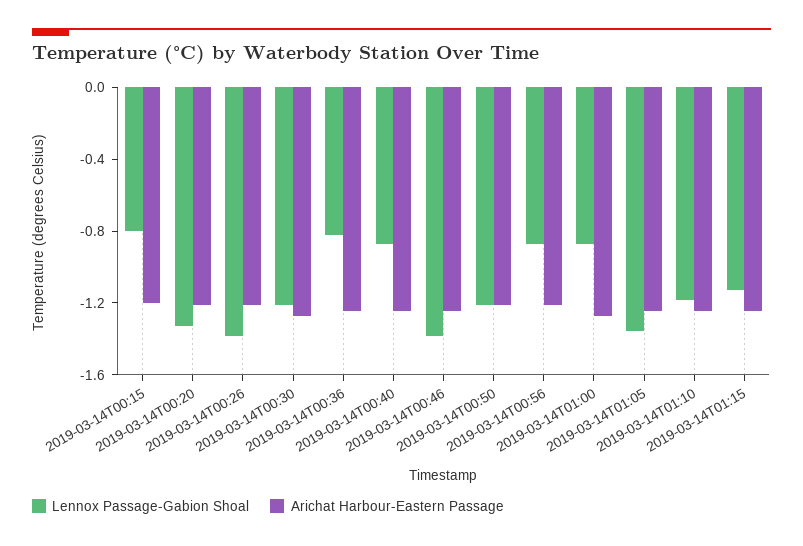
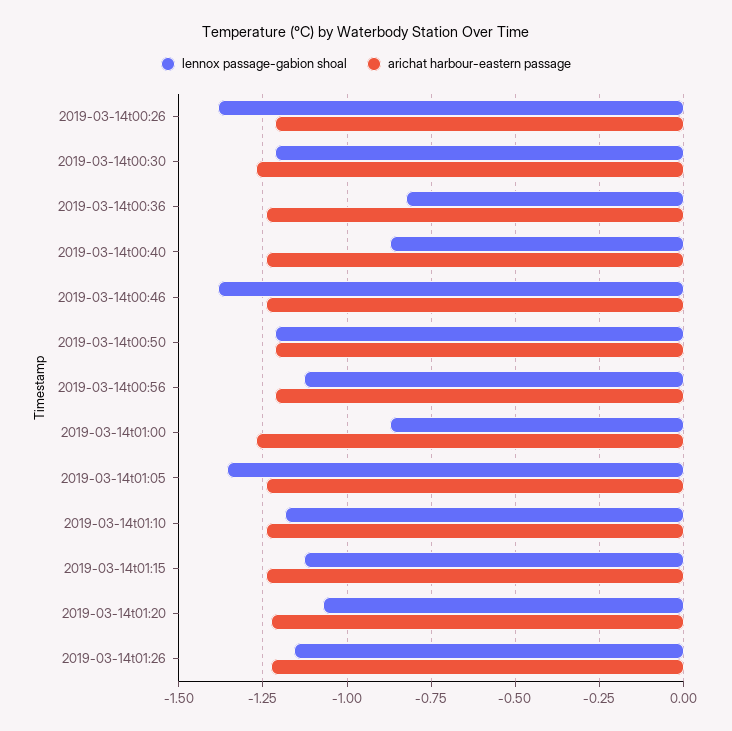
Lennox Passage-Gabion Shoal, 2019-03-14T00:15: -0.8 -> none
Arichat Harbour-Eastern Passage, 2019-03-14T00:15: -1.2 -> none
Lennox Passage-Gabion Shoal, 2019-03-14T00:20: -1.3 -> none
Arichat Harbour-Eastern Passage, 2019-03-14T00:20: -1.2 -> none
Lennox Passage-Gabion Shoal, 2019-03-14T00:56: -0.9 -> -1.125
Lennox Passage-Gabion Shoal, 2019-03-14t01:20: none -> -1.075
Arichat Harbour-Eastern Passage, 2019-03-14t01:20: none -> -1.225
Lennox Passage-Gabion Shoal, 2019-03-14t01:26: none -> -1.15
Arichat Harbour-Eastern Passage, 2019-03-14t01:26: none -> -1.225

